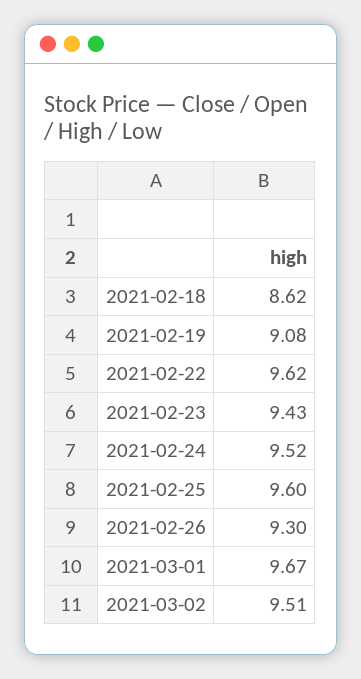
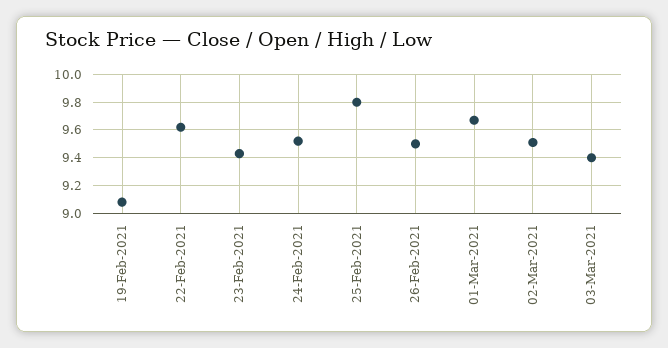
2021-02-18: 8.62 -> none
2021-02-25: 9.6 -> 9.8
2021-02-26: 9.3 -> 9.5
03-Mar-2021: none -> 9.4

